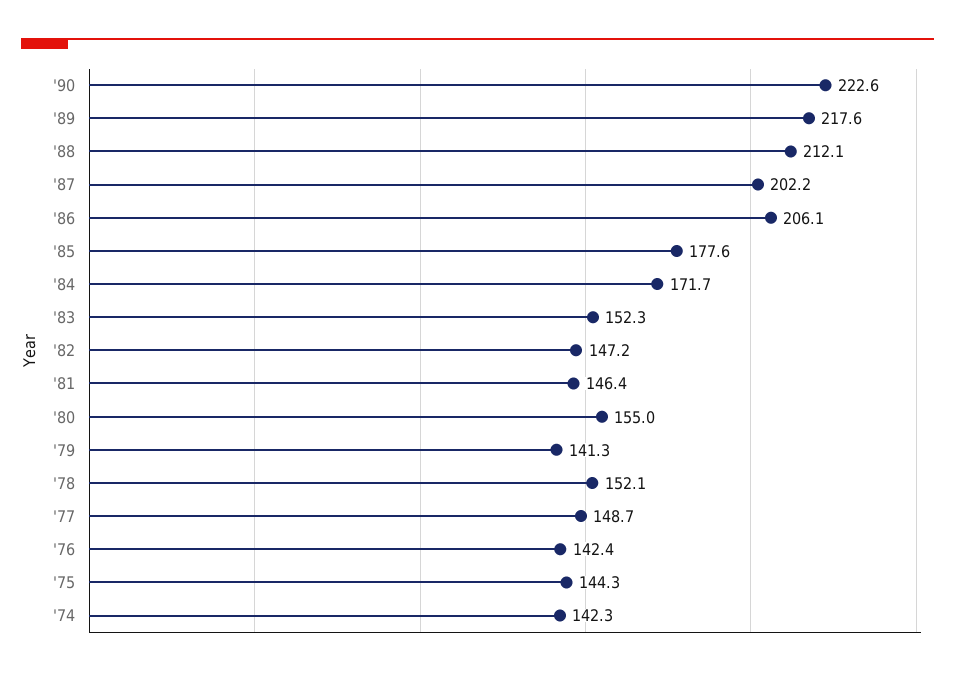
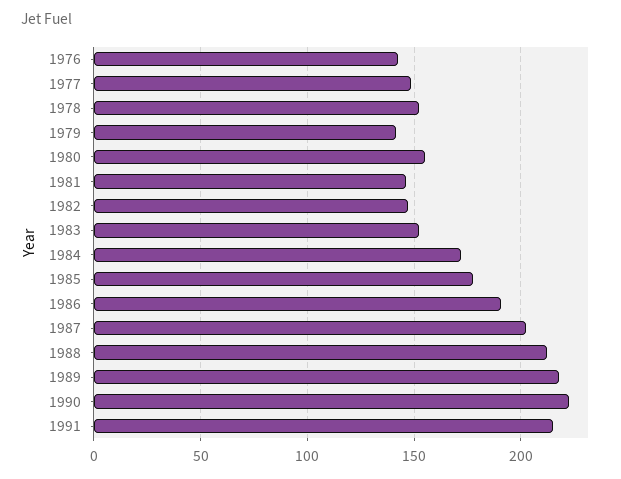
'86: 206.1 -> 190
'75: 144.3 -> none
'74: 142.3 -> none
1991: none -> 215

